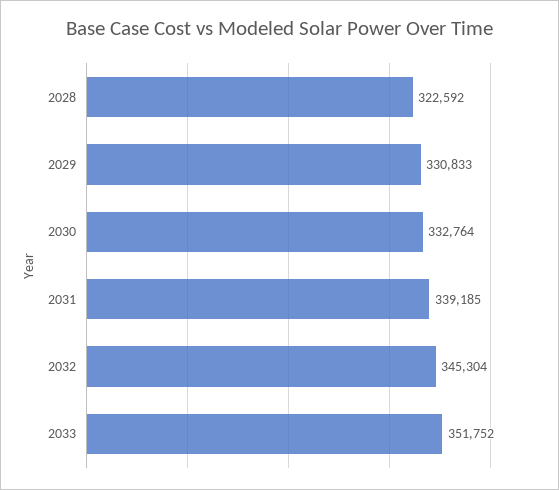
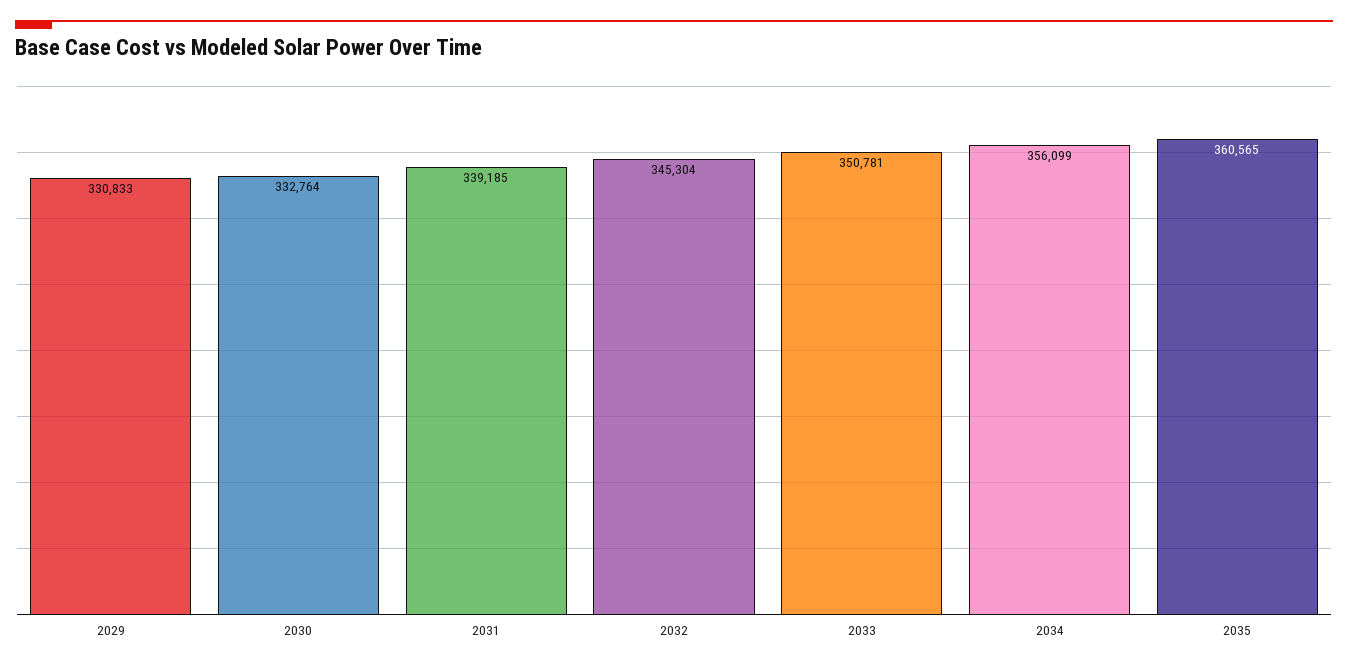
2028: 322592 -> none
2033: 351752 -> 350781
2034: none -> 356099
2035: none -> 360565

